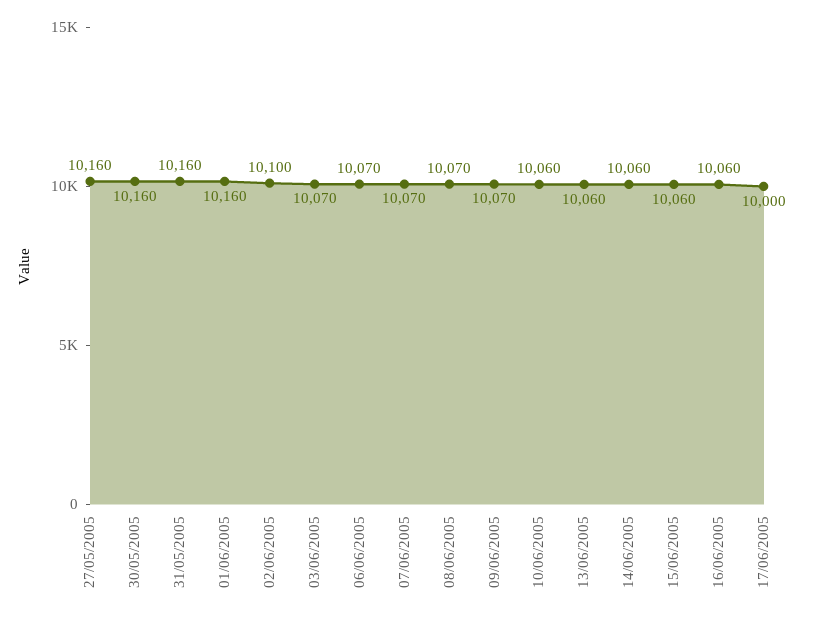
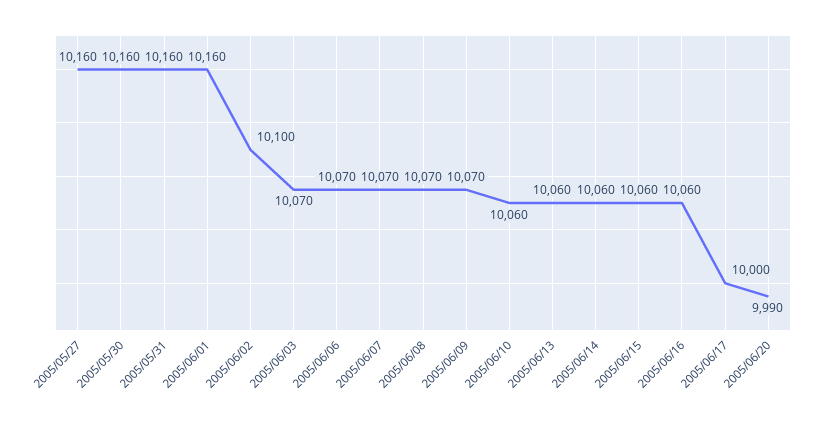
2005/06/20: none -> 9990

